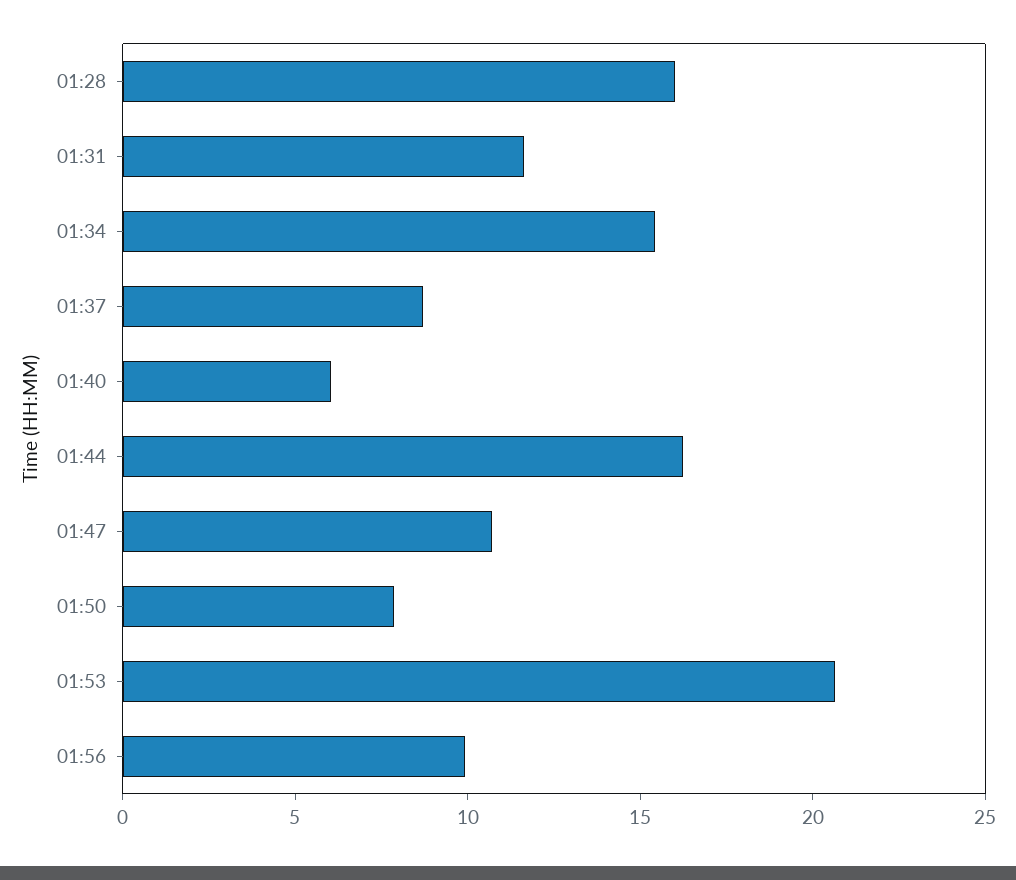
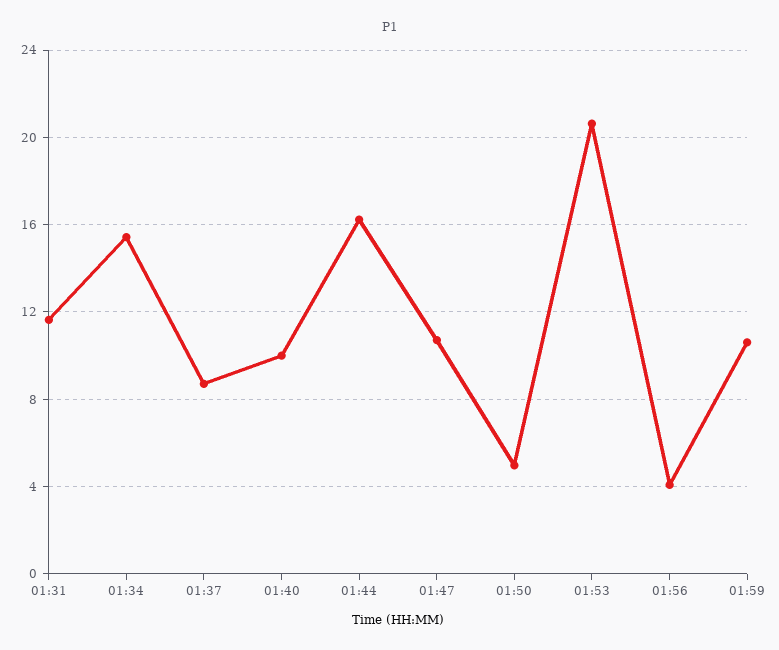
01:28: 16 -> none
01:40: 6 -> 10
01:50: 8 -> 5
01:56: 10 -> 4
01:59: none -> 10.5

